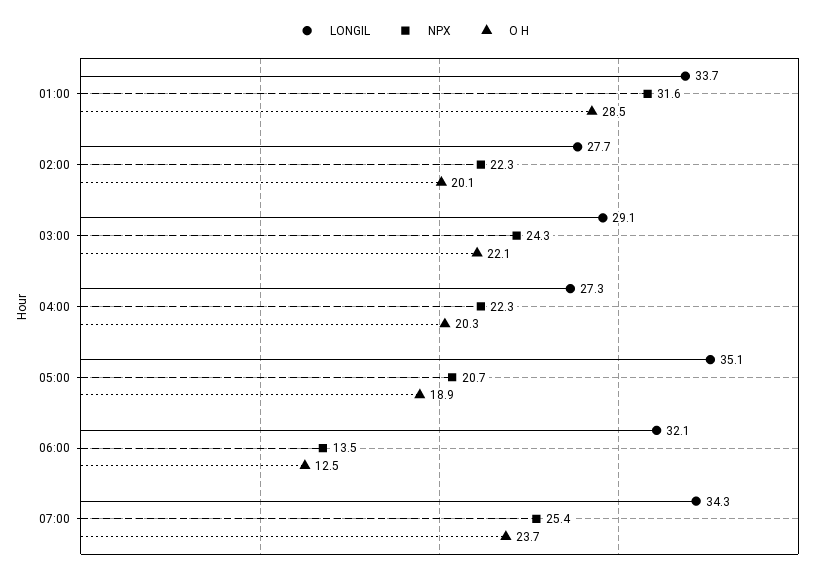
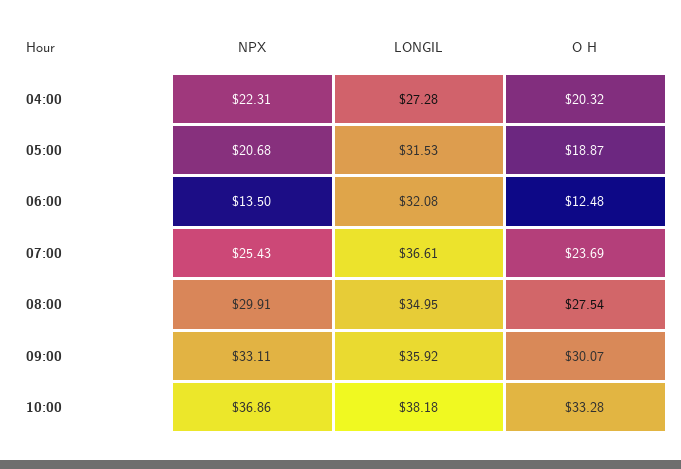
LONGIL, 01:00: 33.7 -> none
NPX, 01:00: 31.6 -> none
O H, 01:00: 28.5 -> none
LONGIL, 02:00: 27.7 -> none
NPX, 02:00: 22.3 -> none
O H, 02:00: 20.1 -> none
LONGIL, 03:00: 29.1 -> none
NPX, 03:00: 24.3 -> none
O H, 03:00: 22.1 -> none
LONGIL, 05:00: 35.1 -> 31.53
LONGIL, 07:00: 34.3 -> 36.61
NPX, 08:00: none -> 29.91
LONGIL, 08:00: none -> 34.95
O H, 08:00: none -> 27.54
NPX, 09:00: none -> 33.11
LONGIL, 09:00: none -> 35.92
O H, 09:00: none -> 30.07
NPX, 10:00: none -> 36.86
LONGIL, 10:00: none -> 38.18
O H, 10:00: none -> 33.28

